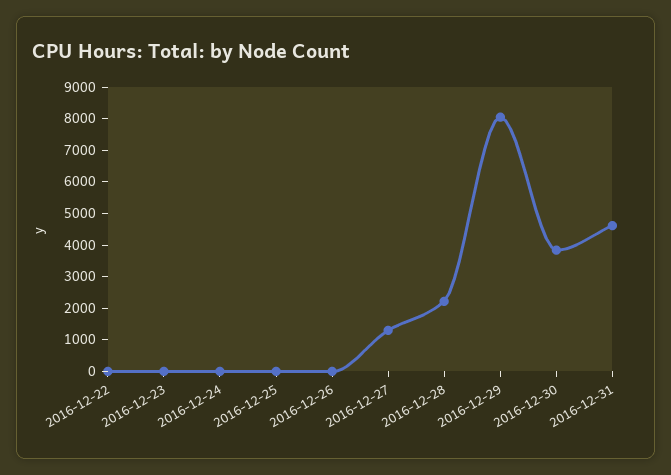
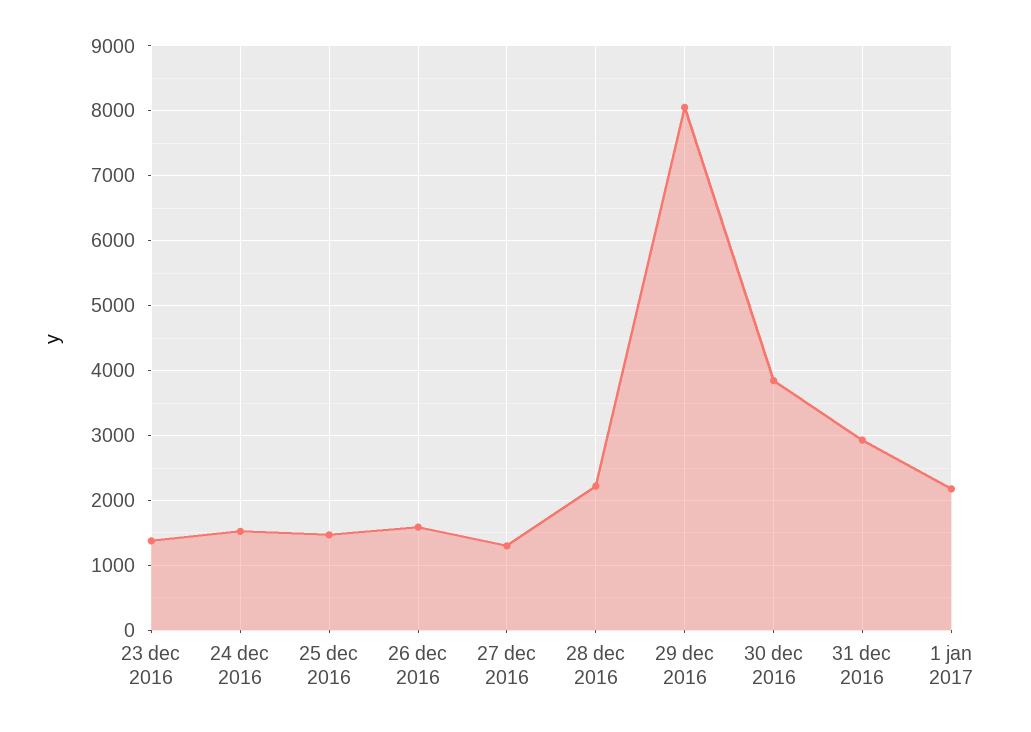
2016-12-22: 0 -> none
2016-12-23: 0 -> 1400
2016-12-24: 0 -> 1500
2016-12-25: 0 -> 1500
2016-12-26: 0 -> 1600
2016-12-31: 4500 -> 2900
1 jan 2017: none -> 2200

